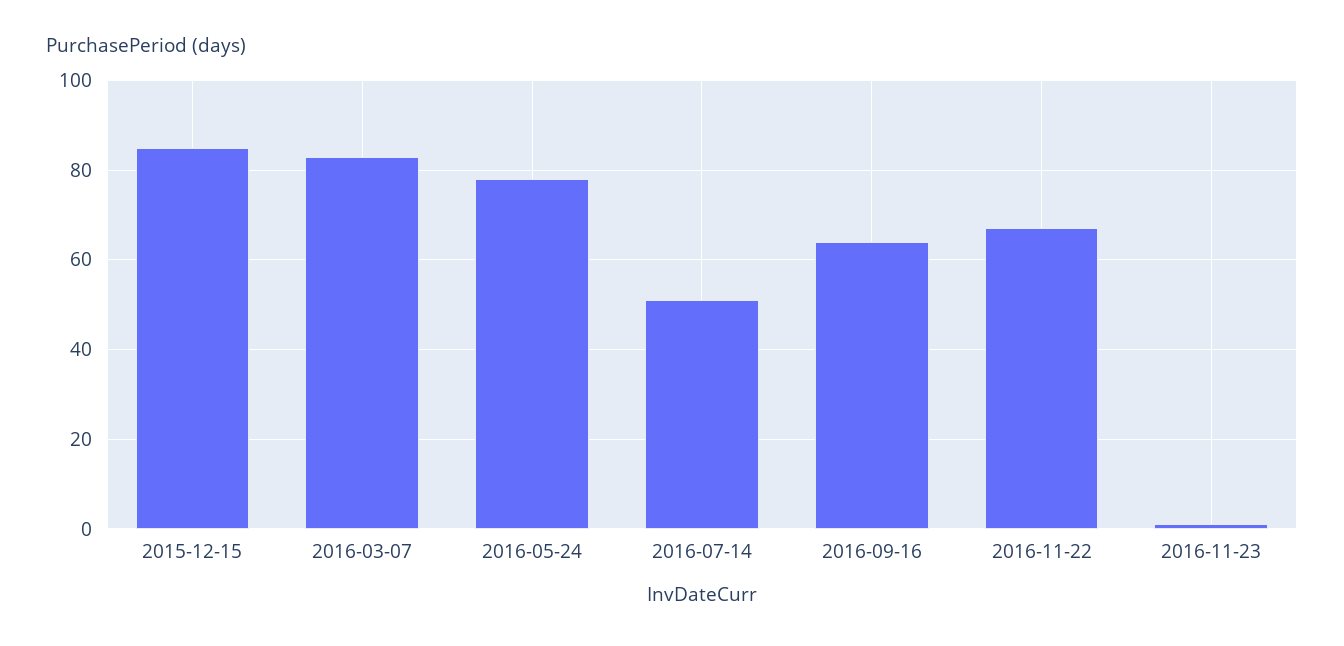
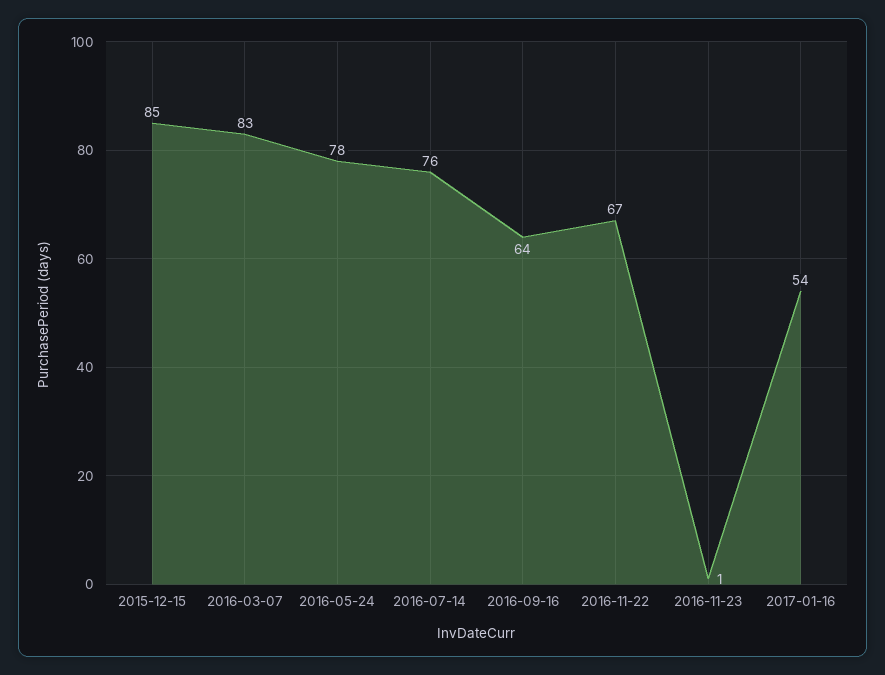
2016-07-14: 50 -> 76
2017-01-16: none -> 54

